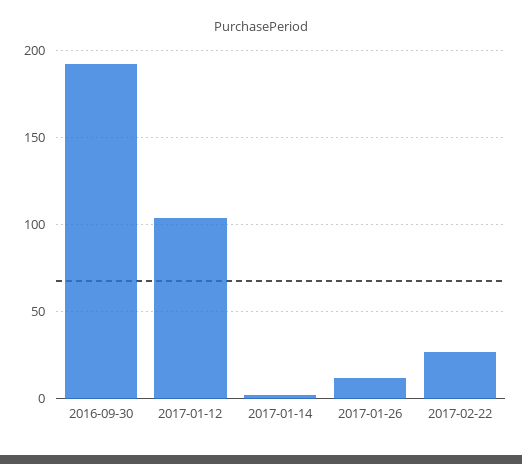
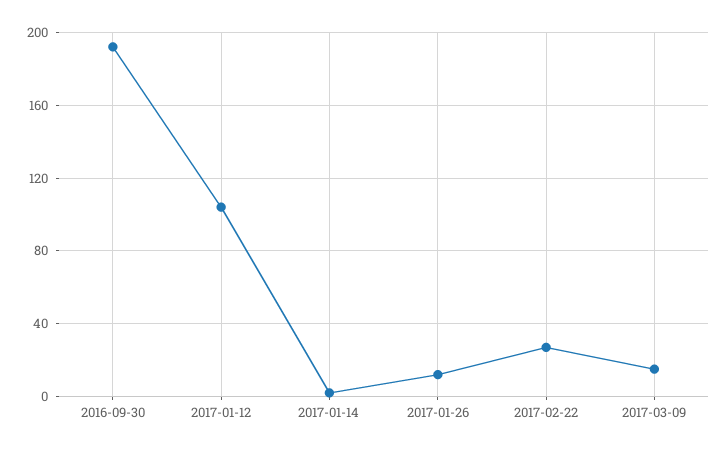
2017-03-09: none -> 15

